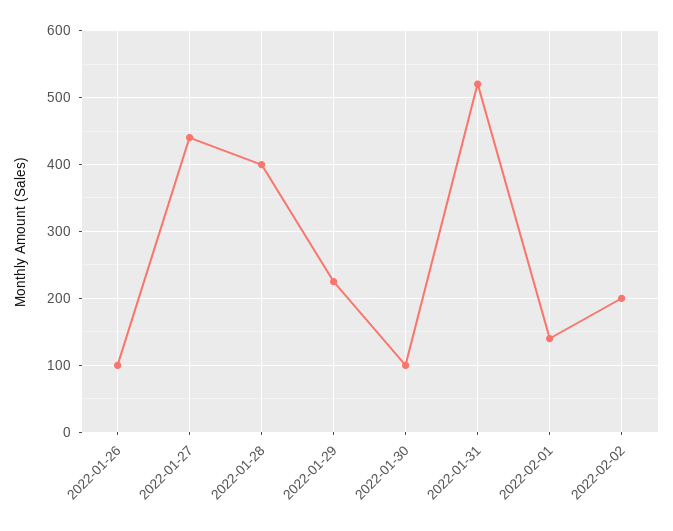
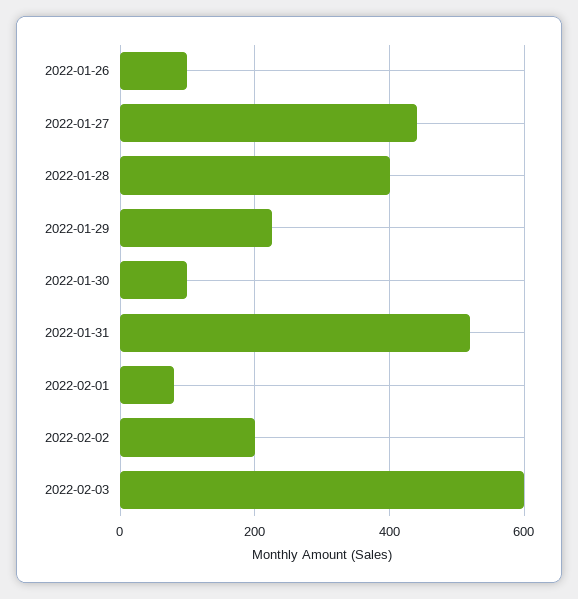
2022-02-01: 140 -> 80
2022-02-03: none -> 600

